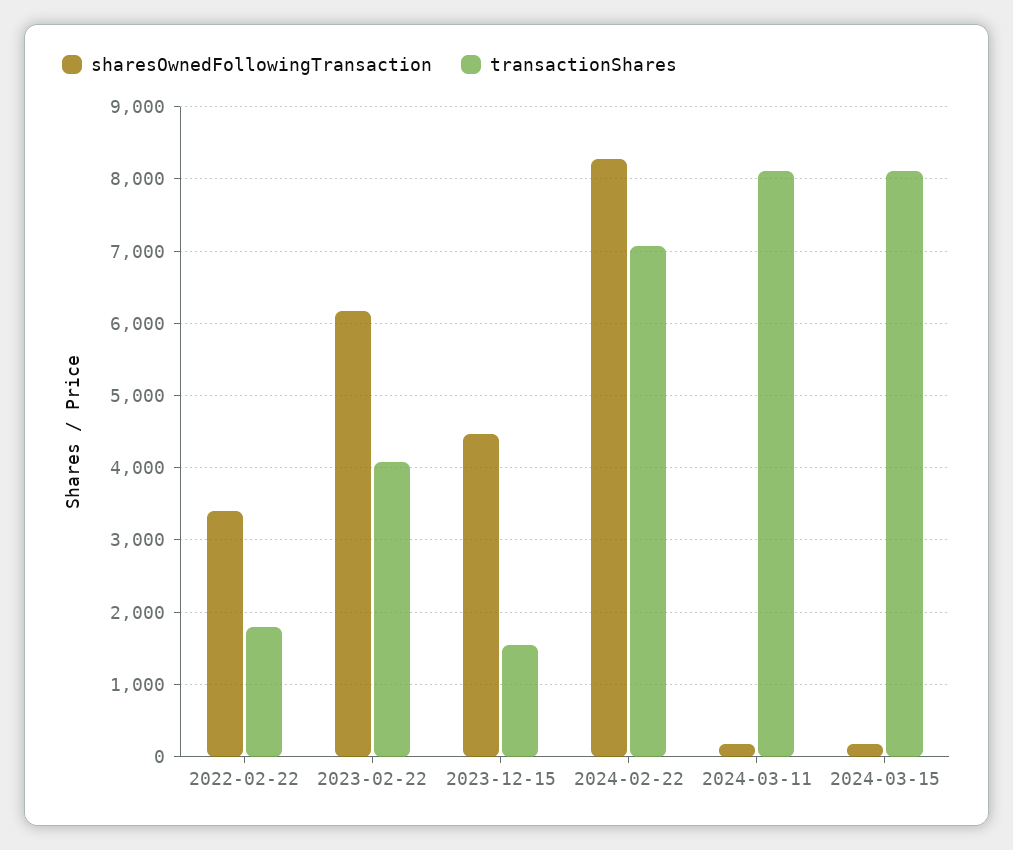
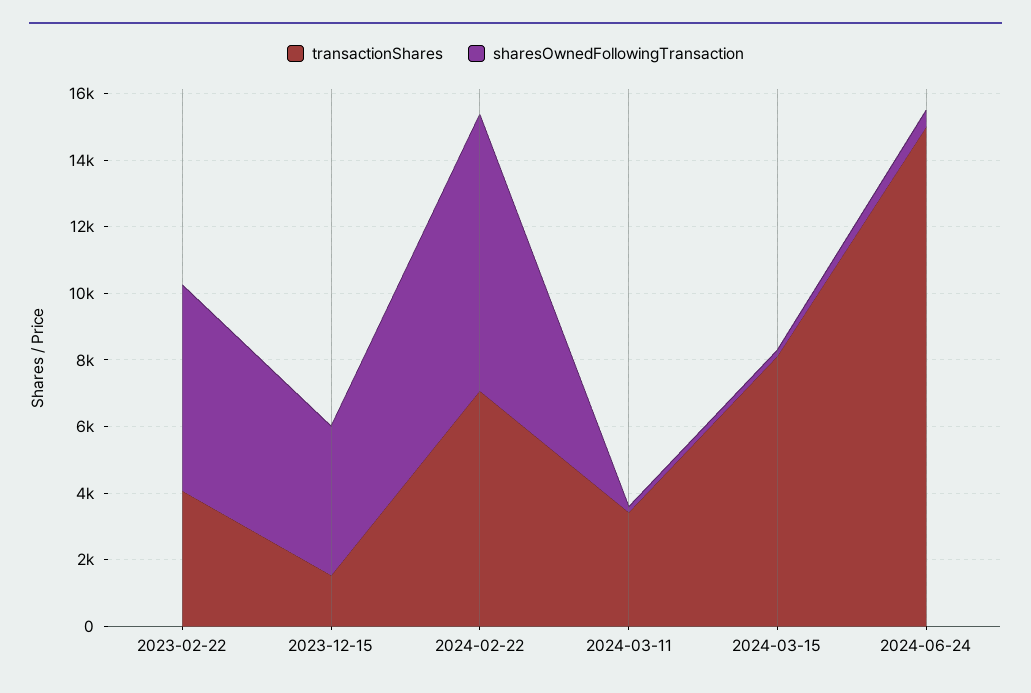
sharesOwnedFollowingTransaction, 2022-02-22: 3400 -> none
transactionShares, 2022-02-22: 1800 -> none
transactionShares, 2024-03-11: 8100 -> 3500
transactionShares, 2024-06-24: none -> 15000
sharesOwnedFollowingTransaction, 2024-06-24: none -> 500

